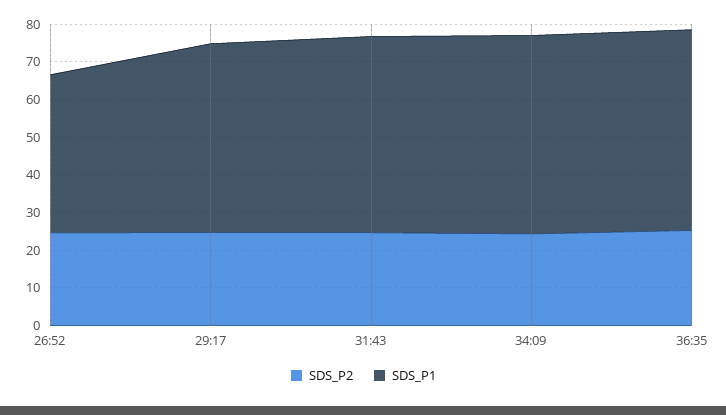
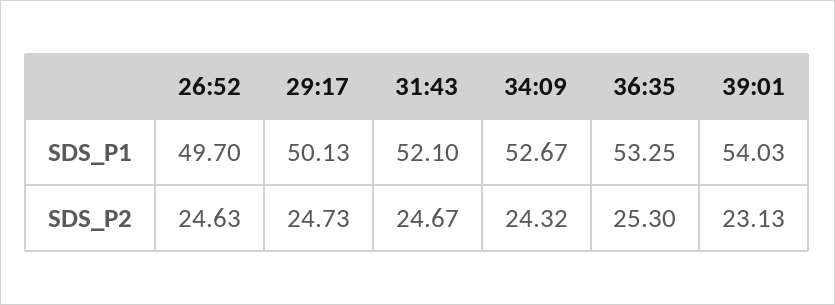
SDS_P1, 26:52: 42.5 -> 49.7
SDS_P1, 39:01: none -> 54.03
SDS_P2, 39:01: none -> 23.13

